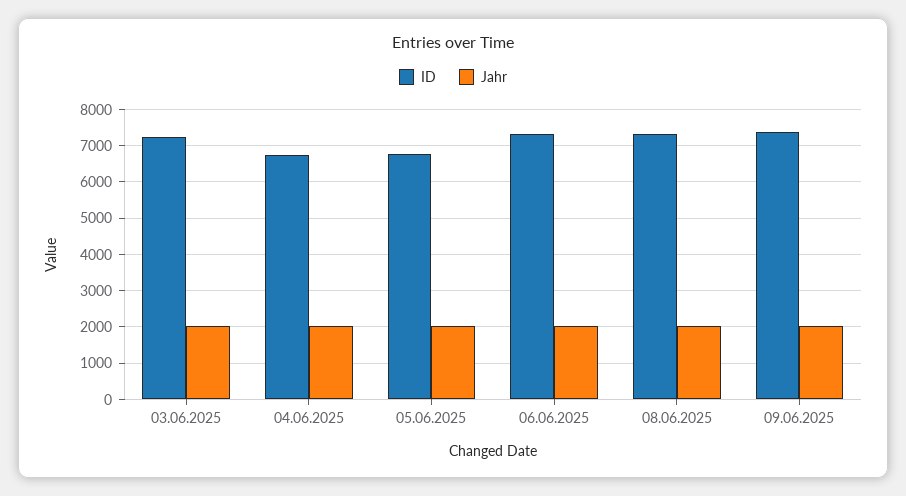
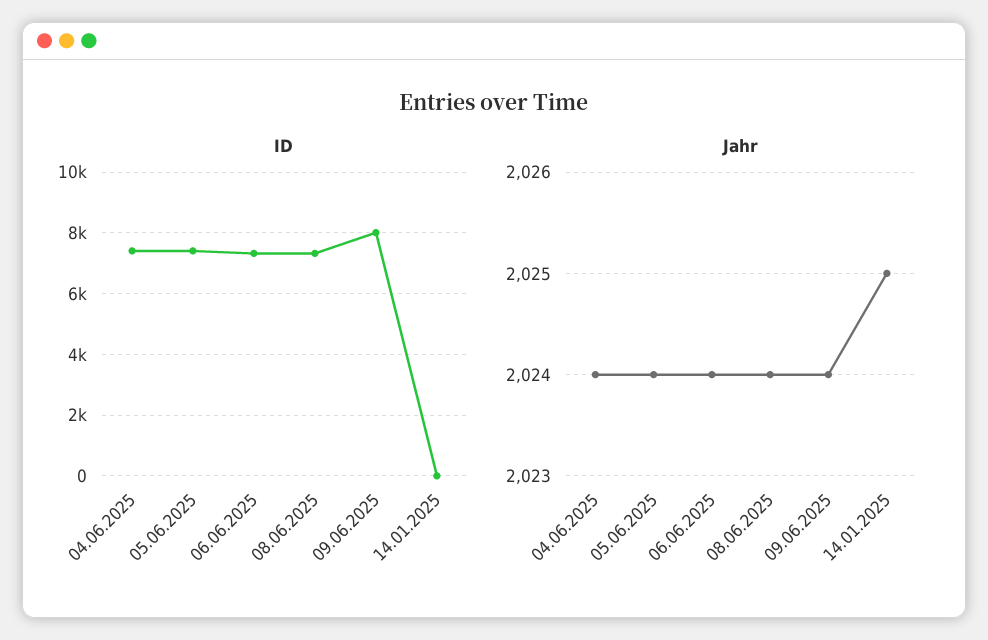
ID, 03.06.2025: 7200 -> none
Jahr, 03.06.2025: 2000 -> none
ID, 04.06.2025: 6800 -> 7400
ID, 05.06.2025: 6800 -> 7400
ID, 09.06.2025: 7400 -> 8000
ID, 14.01.2025: none -> 0
Jahr, 14.01.2025: none -> 2025

